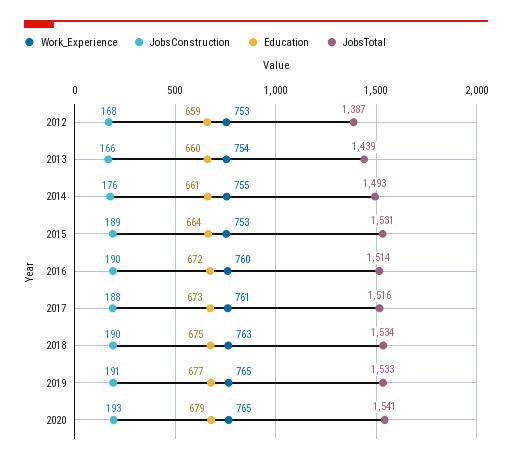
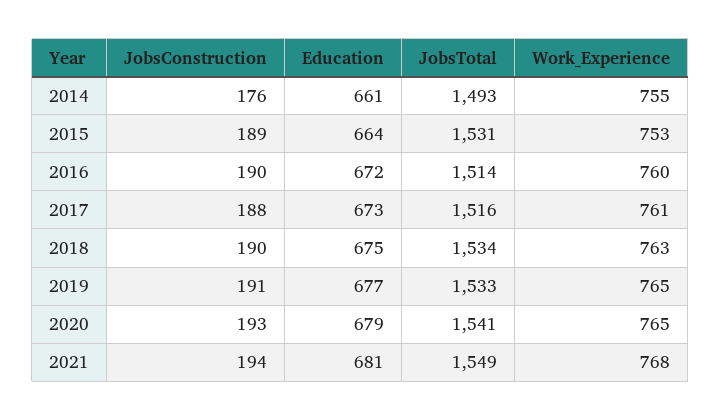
Work_Experience, 2012: 753 -> none
JobsConstruction, 2012: 168 -> none
Education, 2012: 659 -> none
JobsTotal, 2012: 1387 -> none
Work_Experience, 2013: 754 -> none
JobsConstruction, 2013: 166 -> none
Education, 2013: 660 -> none
JobsTotal, 2013: 1439 -> none
JobsConstruction, 2021: none -> 194
Education, 2021: none -> 681
JobsTotal, 2021: none -> 1549
Work_Experience, 2021: none -> 768

